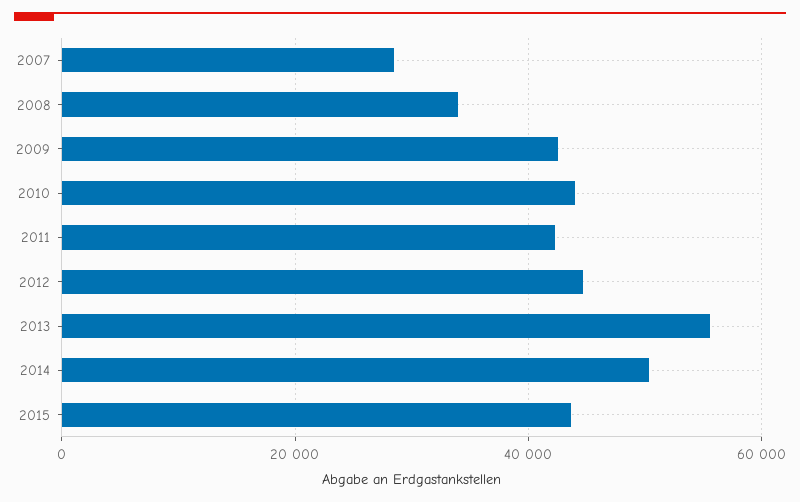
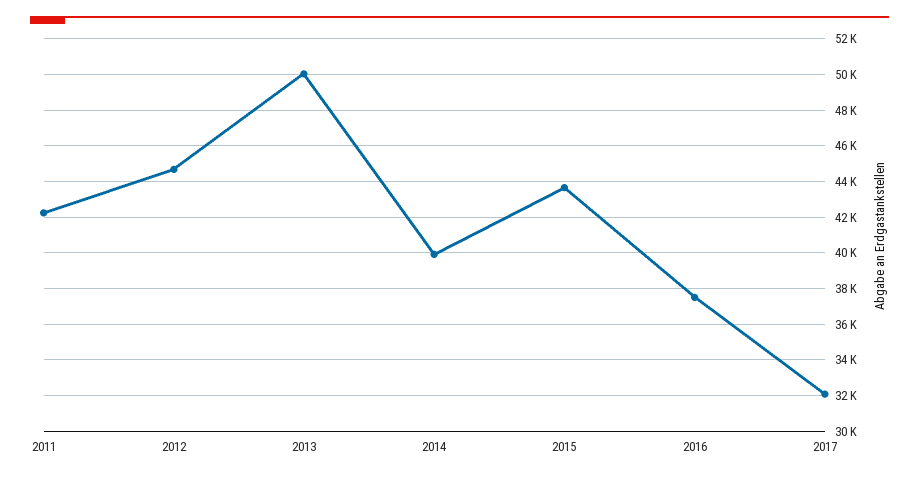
2007: 28000 -> none
2008: 34000 -> none
2009: 42000 -> none
2010: 44000 -> none
2013: 56000 -> 50000
2014: 50000 -> 40000
2016: none -> 37500
2017: none -> 32000

